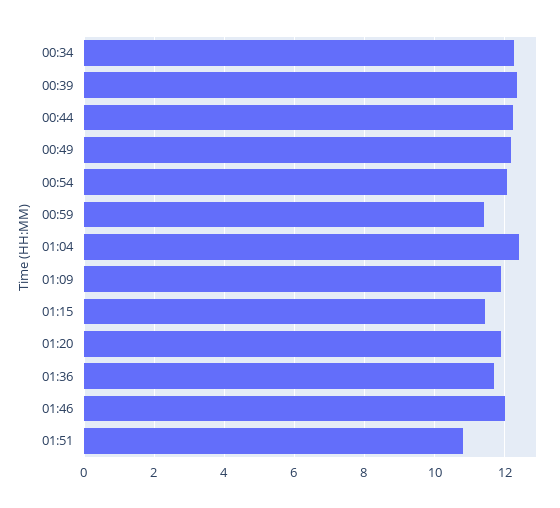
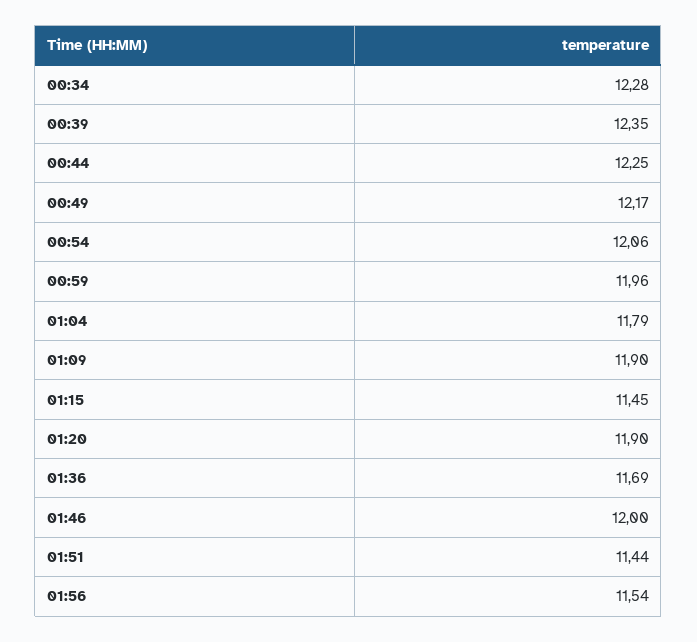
00:59: 11.4 -> 11.96
01:04: 12.4 -> 11.79
01:51: 10.8 -> 11.44
01:56: none -> 11.54

